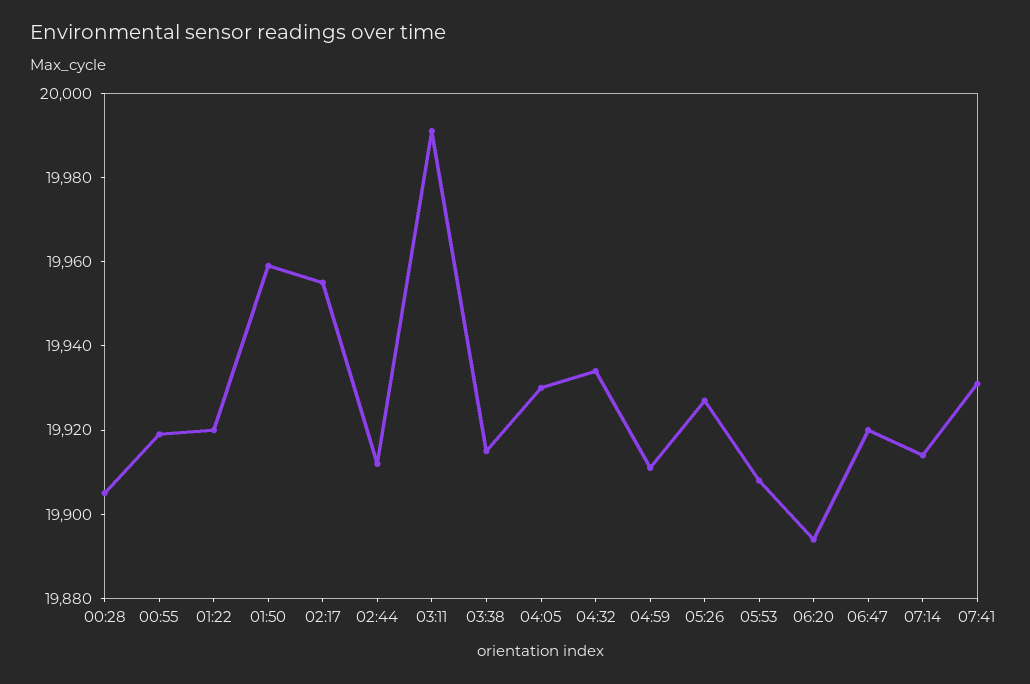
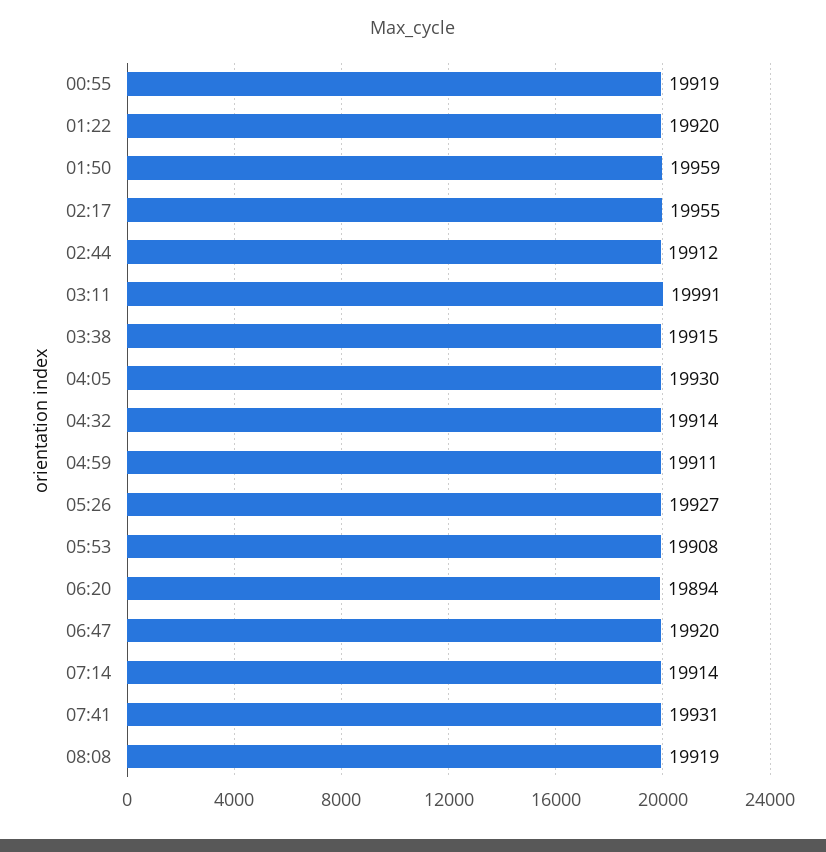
00:28: 19905 -> none
04:32: 19935 -> 19914
08:08: none -> 19919

